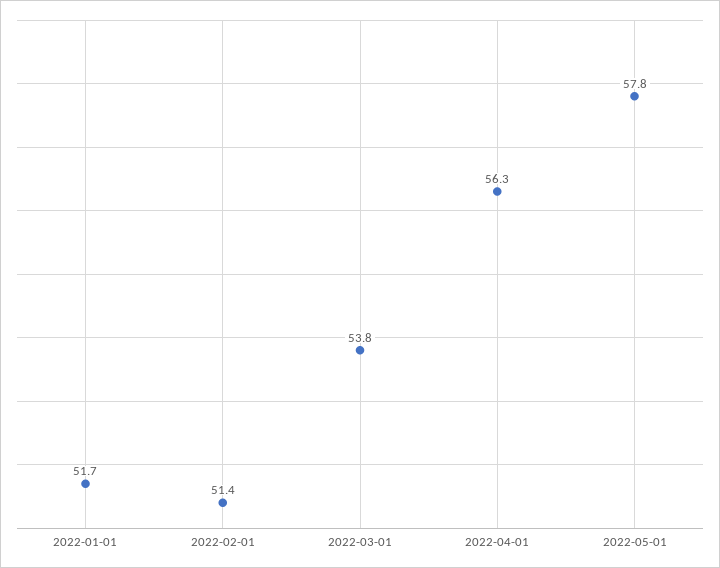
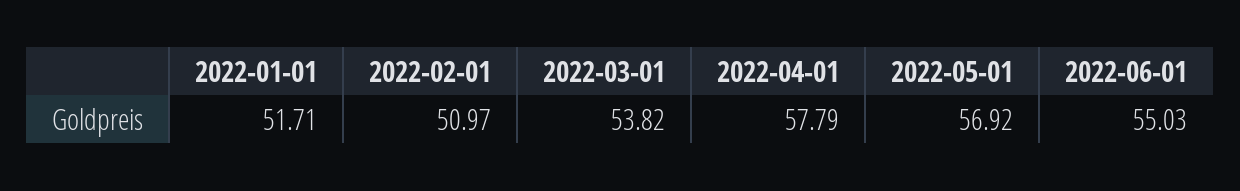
2022-02-01: 51.4 -> 50.97
2022-04-01: 56.3 -> 57.79
2022-05-01: 57.8 -> 56.92
2022-06-01: none -> 55.03

